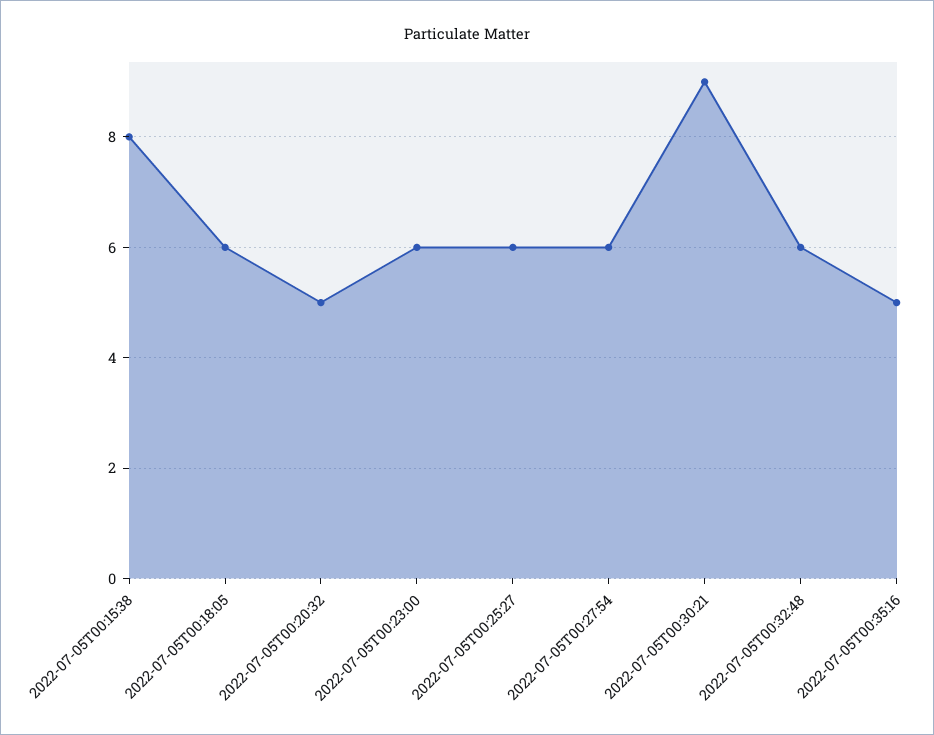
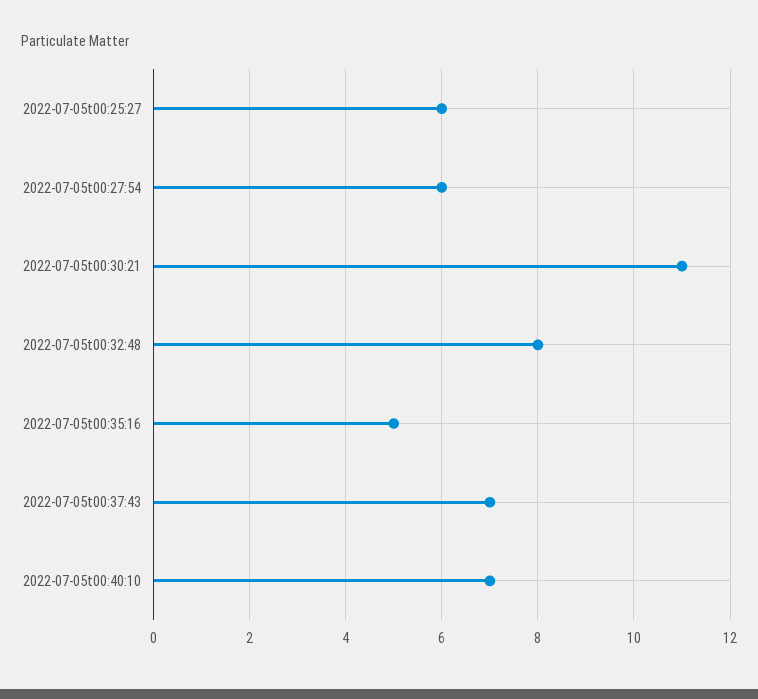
2022-07-05T00:15:38: 8 -> none
2022-07-05T00:18:05: 6 -> none
2022-07-05T00:20:32: 5 -> none
2022-07-05T00:23:00: 6 -> none
2022-07-05T00:30:21: 9 -> 11
2022-07-05T00:32:48: 6 -> 8
2022-07-05t00:37:43: none -> 7
2022-07-05t00:40:10: none -> 7

